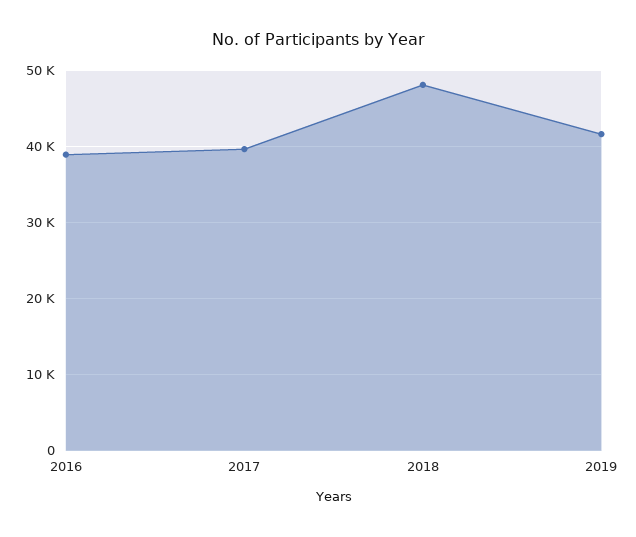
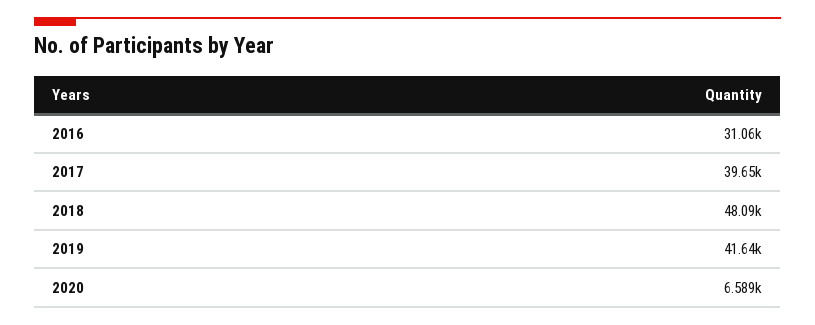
2016: 39000 -> 31060
2020: none -> 6589

